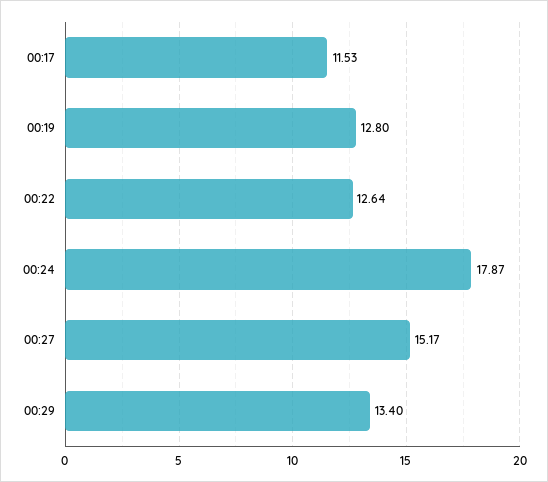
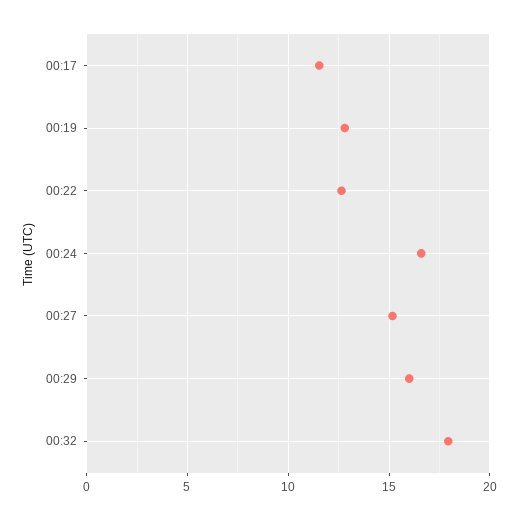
00:24: 17.87 -> 16.5
00:29: 13.4 -> 16
00:32: none -> 18

